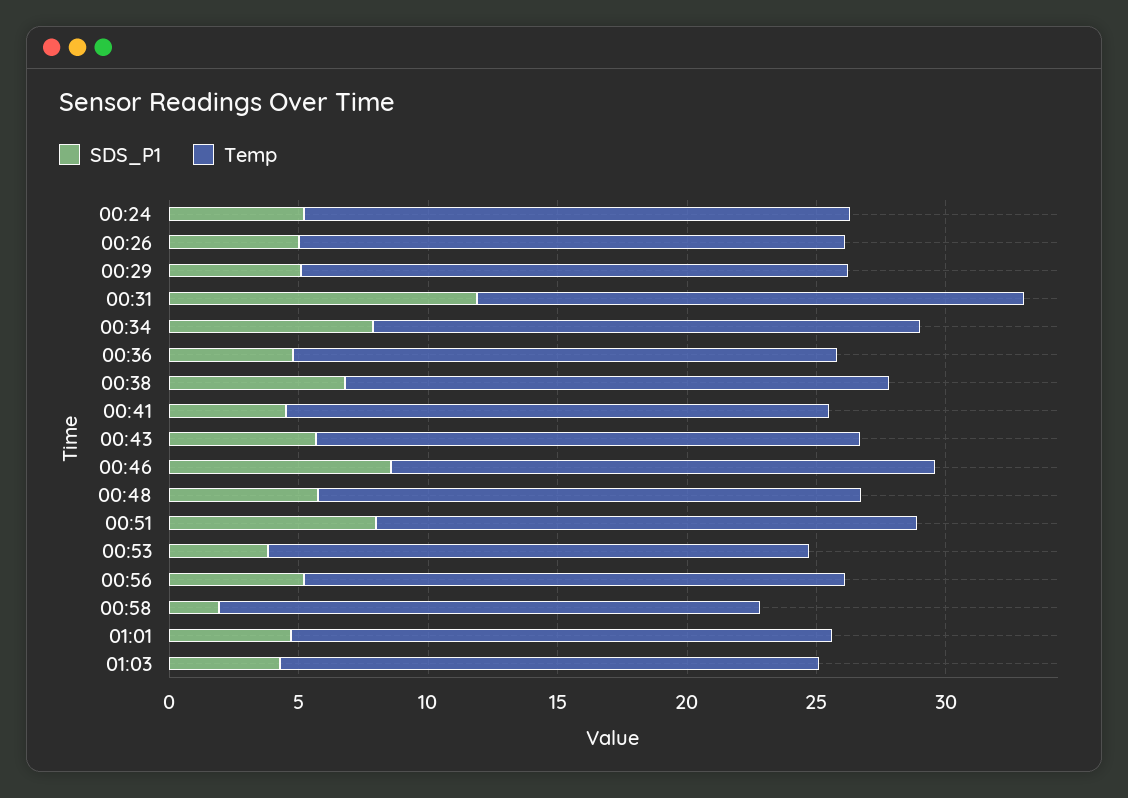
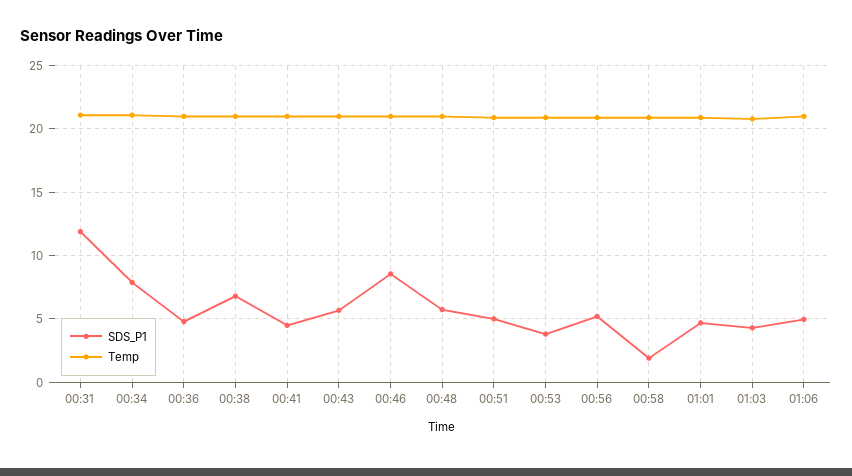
SDS_P1, 00:24: 5 -> none
Temp, 00:24: 21 -> none
SDS_P1, 00:26: 5 -> none
Temp, 00:26: 21 -> none
SDS_P1, 00:29: 5 -> none
Temp, 00:29: 21 -> none
SDS_P1, 00:51: 8 -> 5
SDS_P1, 01:06: none -> 5
Temp, 01:06: none -> 21

